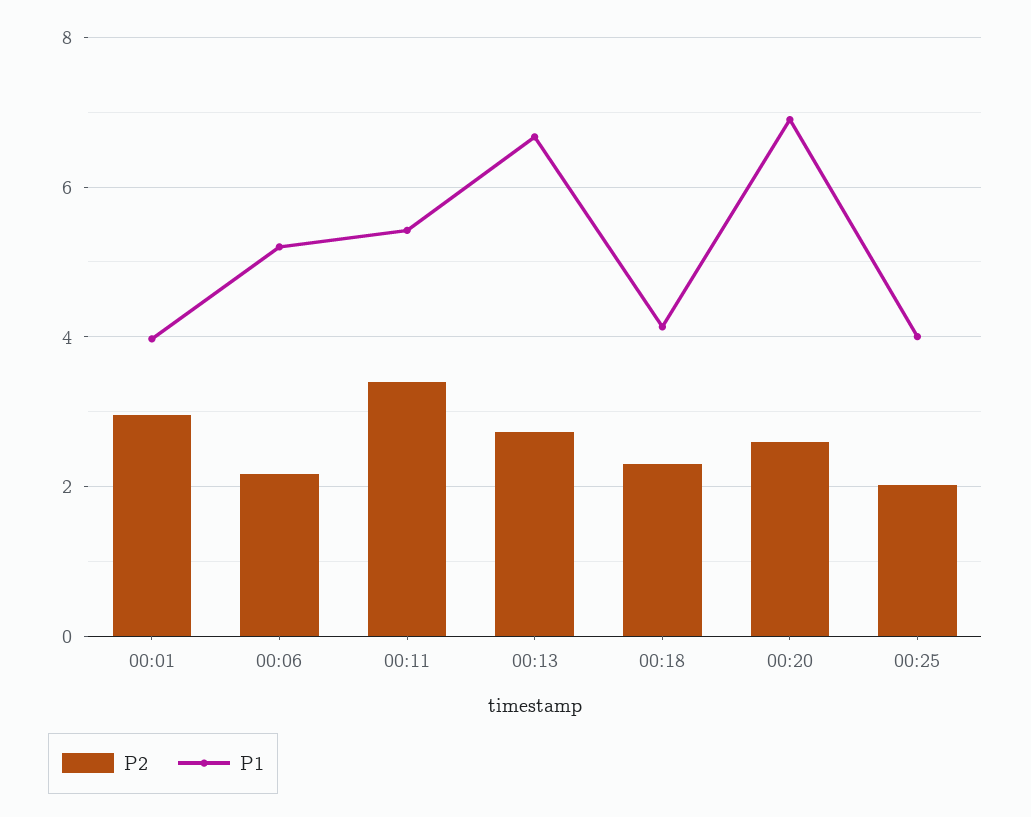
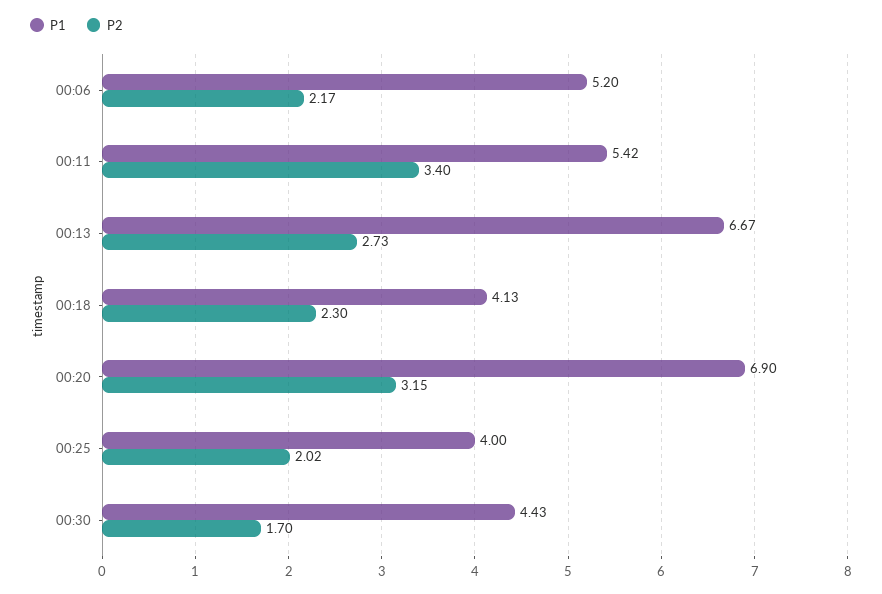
P2, 00:01: 3 -> none
P1, 00:01: 4 -> none
P2, 00:20: 2.6 -> 3.15
P1, 00:30: none -> 4.43
P2, 00:30: none -> 1.7

